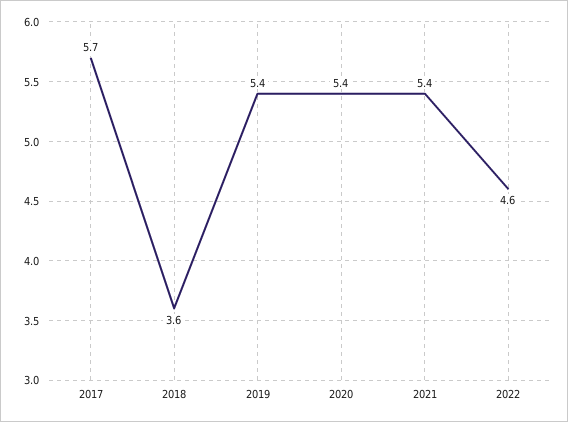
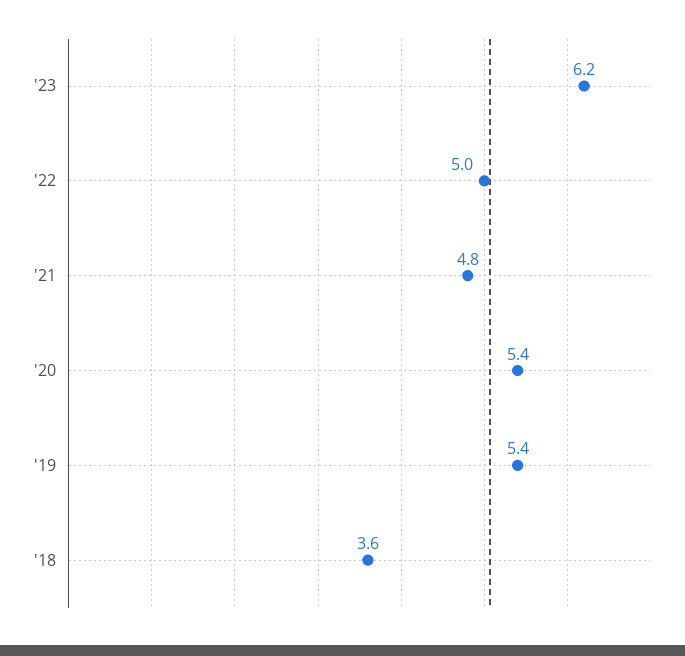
2017: 5.7 -> none
2021: 5.4 -> 4.8
2022: 4.6 -> 5
'23: none -> 6.2

